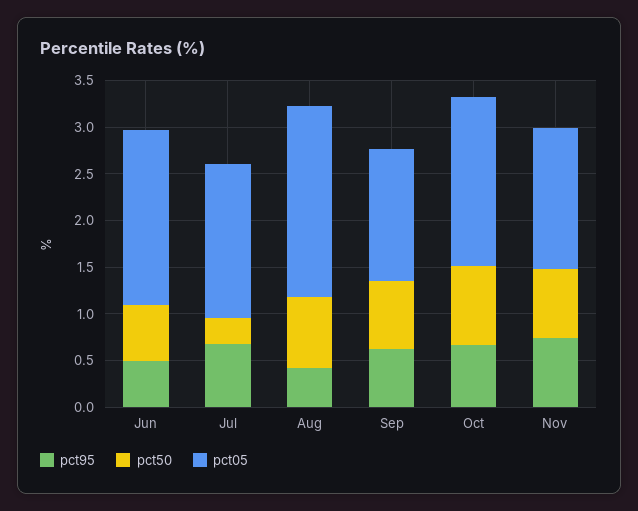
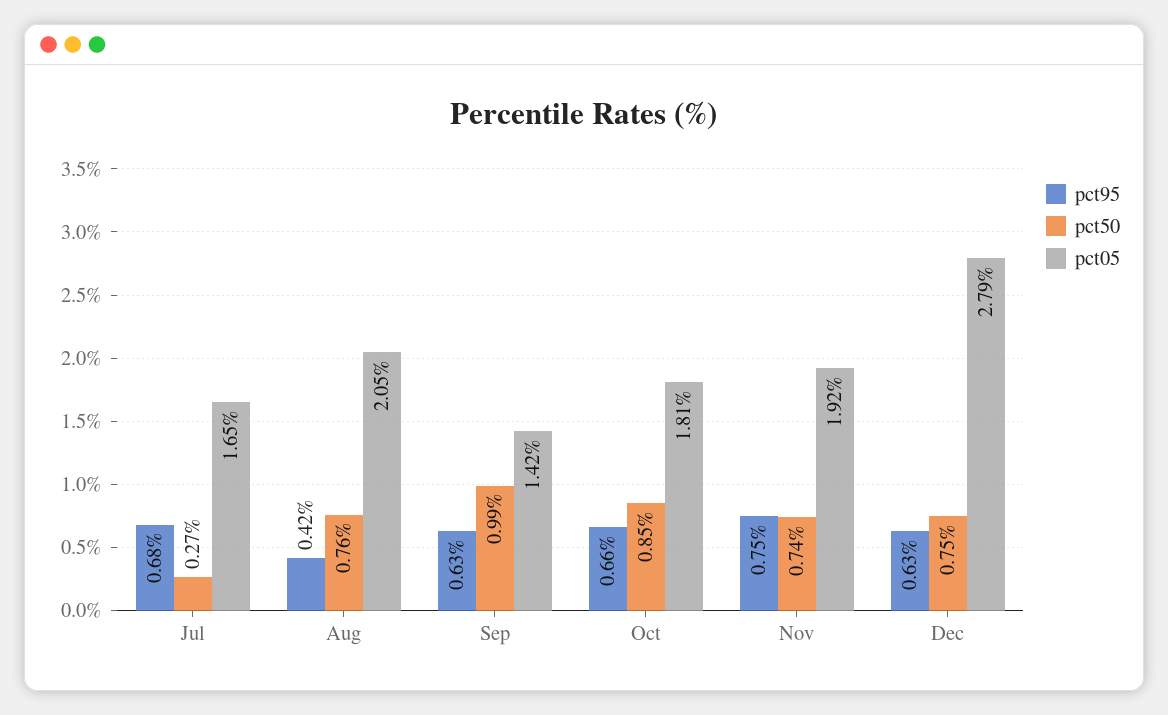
pct95, Jun: 0.5 -> none
pct50, Jun: 0.6 -> none
pct05, Jun: 1.9 -> none
pct50, Sep: 0.7 -> 0.99
pct05, Nov: 1.5 -> 1.92
pct95, Dec: none -> 0.63
pct50, Dec: none -> 0.75
pct05, Dec: none -> 2.79

